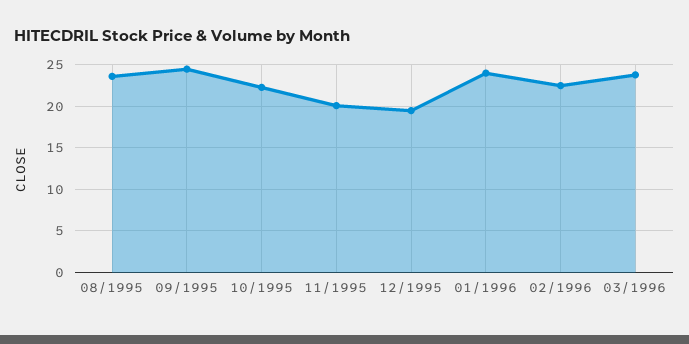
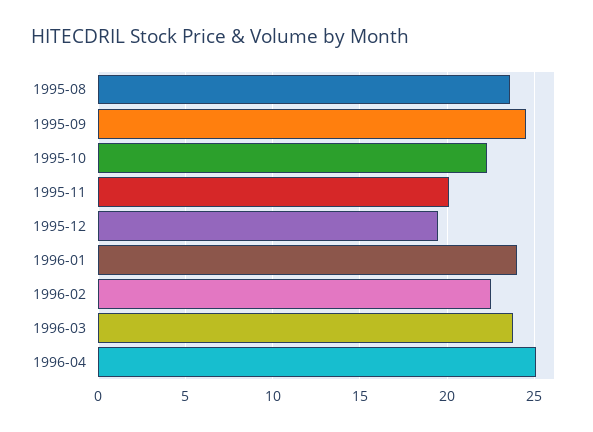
1996-04: none -> 25

